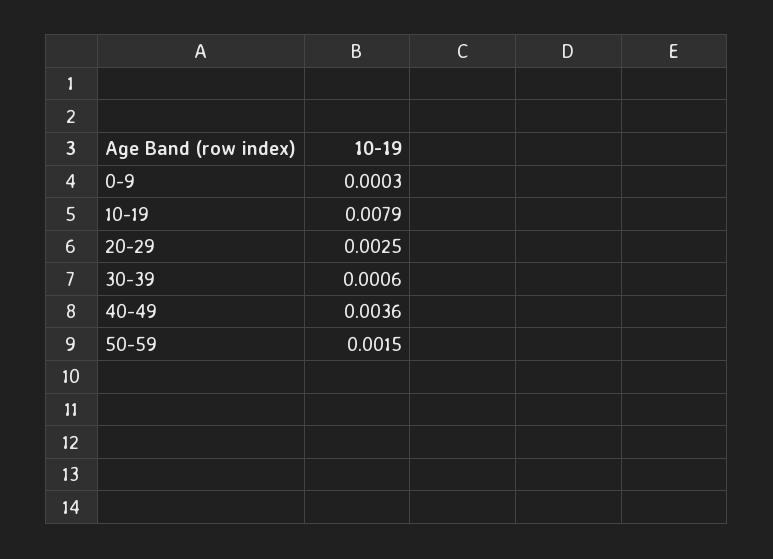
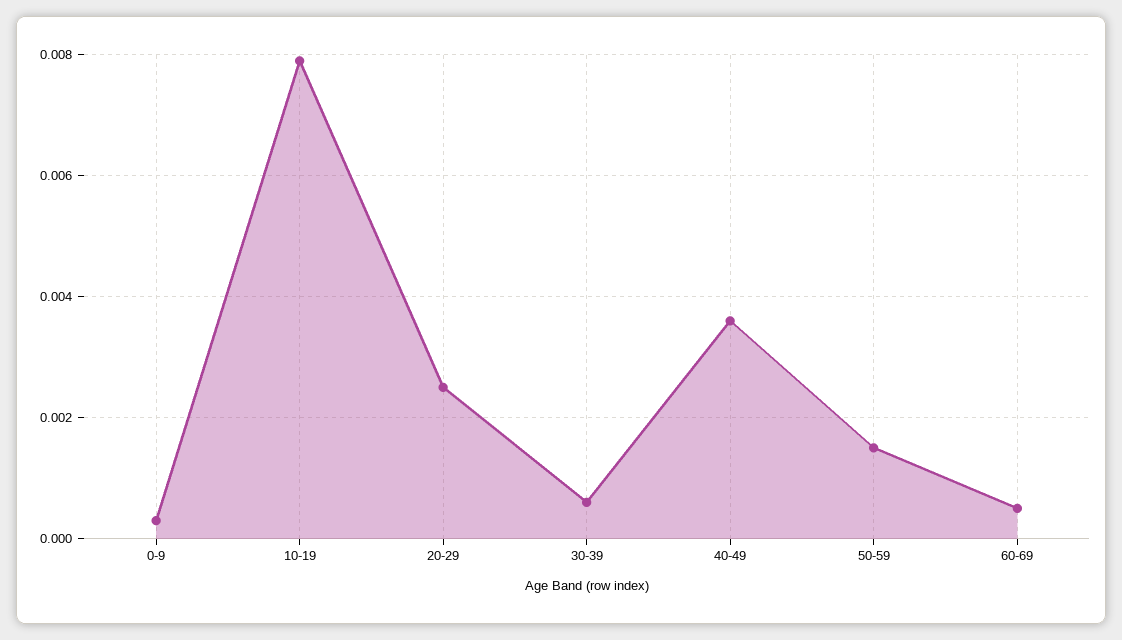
60-69: none -> 0.0005

